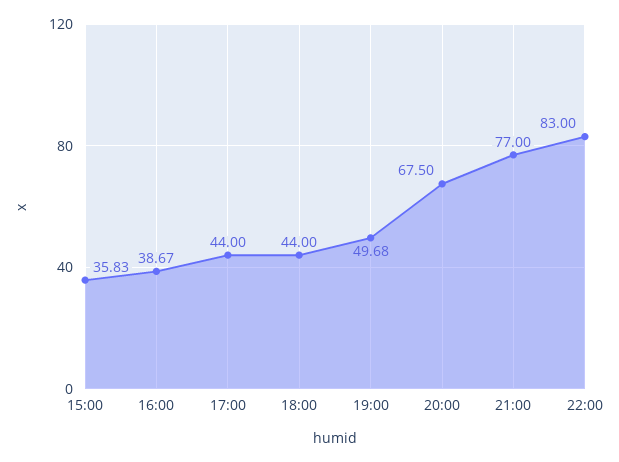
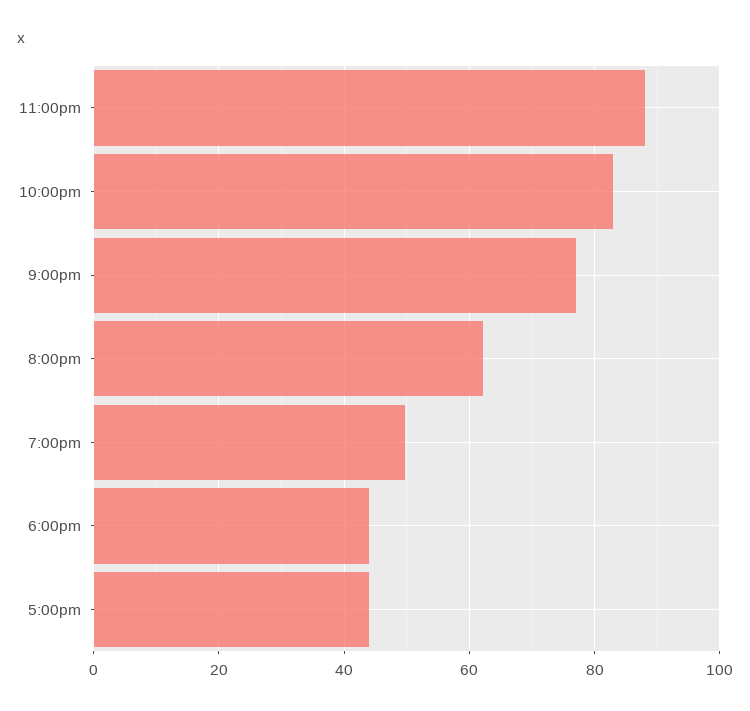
15:00: 35.83 -> none
16:00: 38.67 -> none
20:00: 67.5 -> 62
11:00pm: none -> 88

